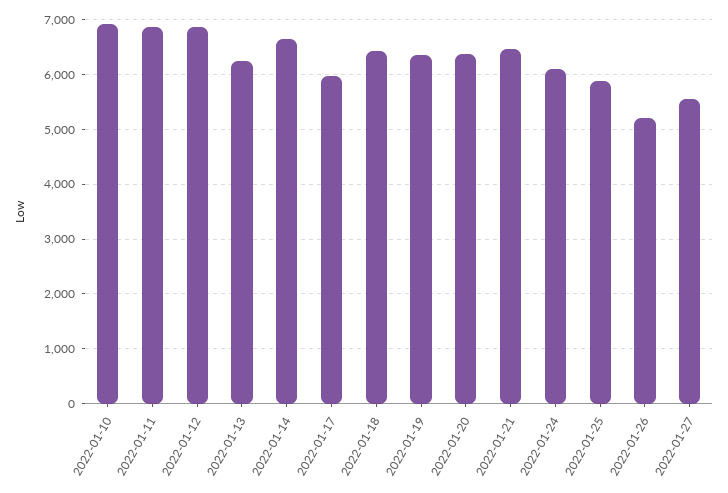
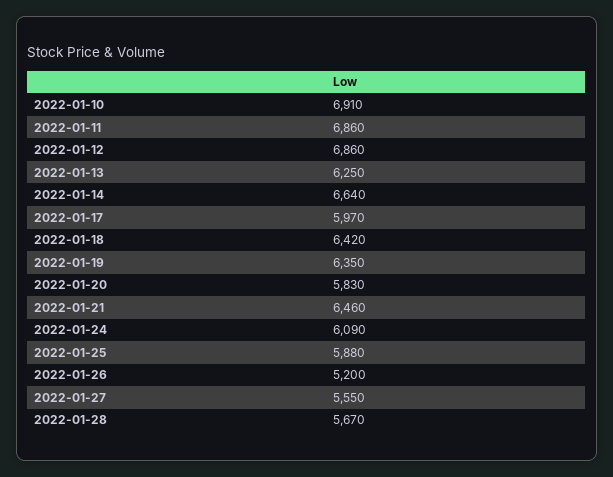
2022-01-20: 6400 -> 5830
2022-01-28: none -> 5670

